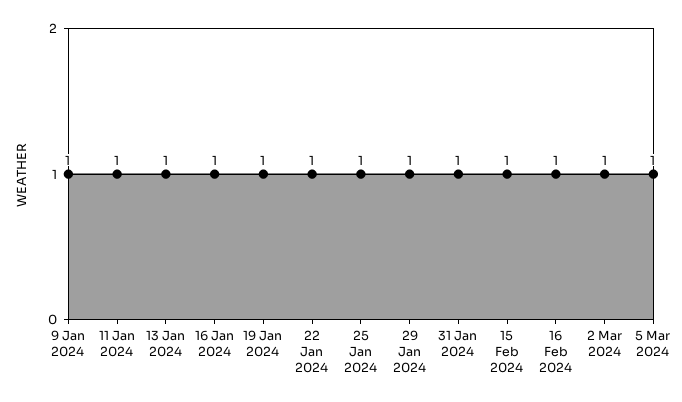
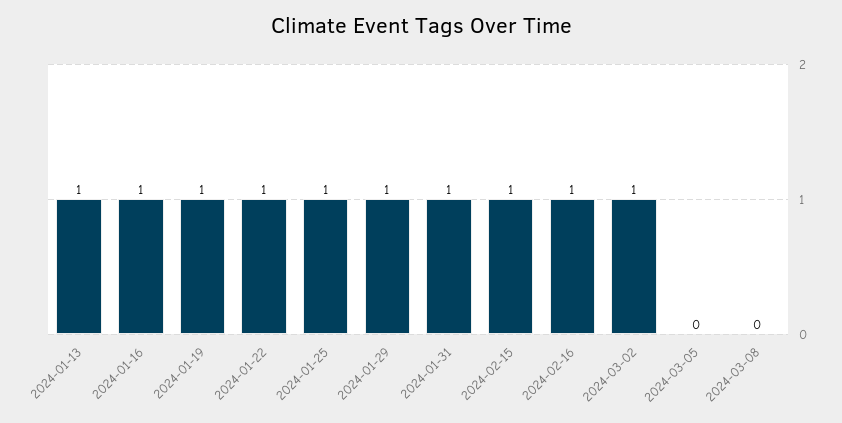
9 Jan 2024: 1 -> none
11 Jan 2024: 1 -> none
5 Mar 2024: 1 -> 0
2024-03-08: none -> 0

